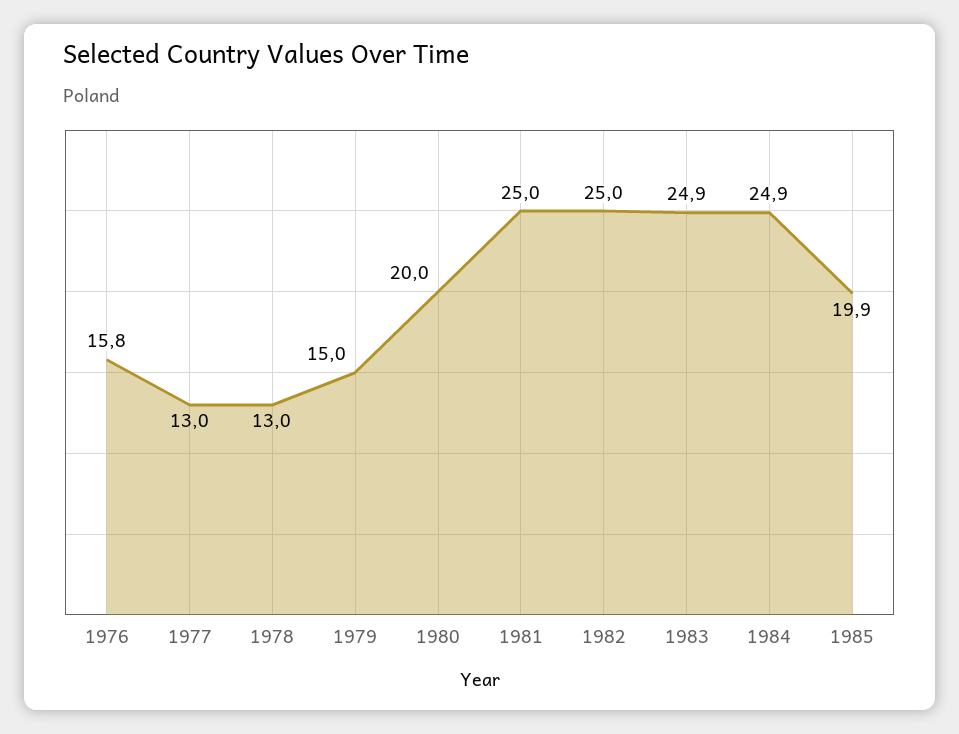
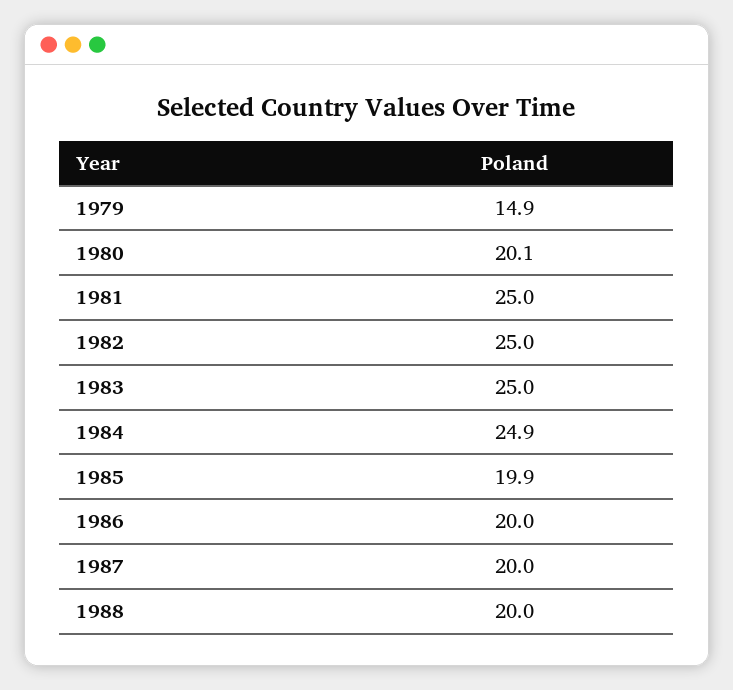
1976: 15.8 -> none
1977: 13 -> none
1978: 13 -> none
1979: 15 -> 14.9
1980: 20 -> 20.1
1983: 24.9 -> 25
1986: none -> 20
1987: none -> 20
1988: none -> 20

